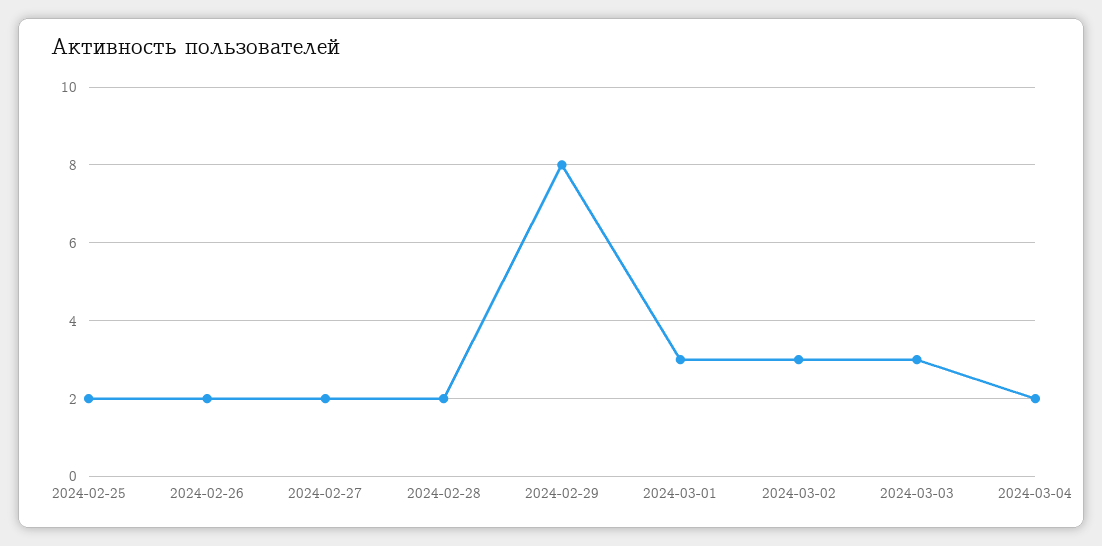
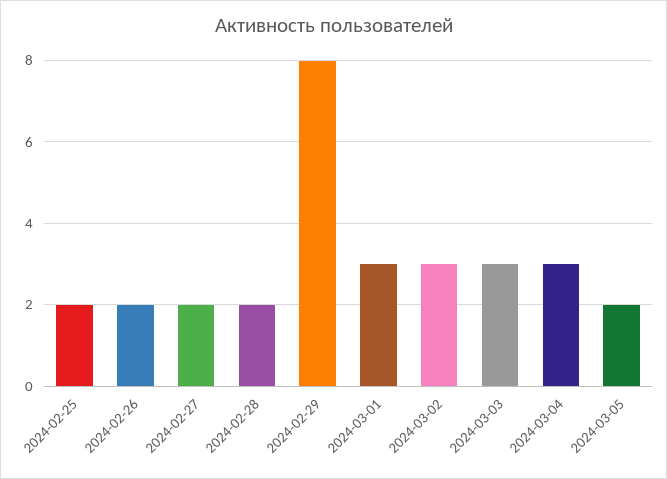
2024-03-04: 2 -> 3
2024-03-05: none -> 2

